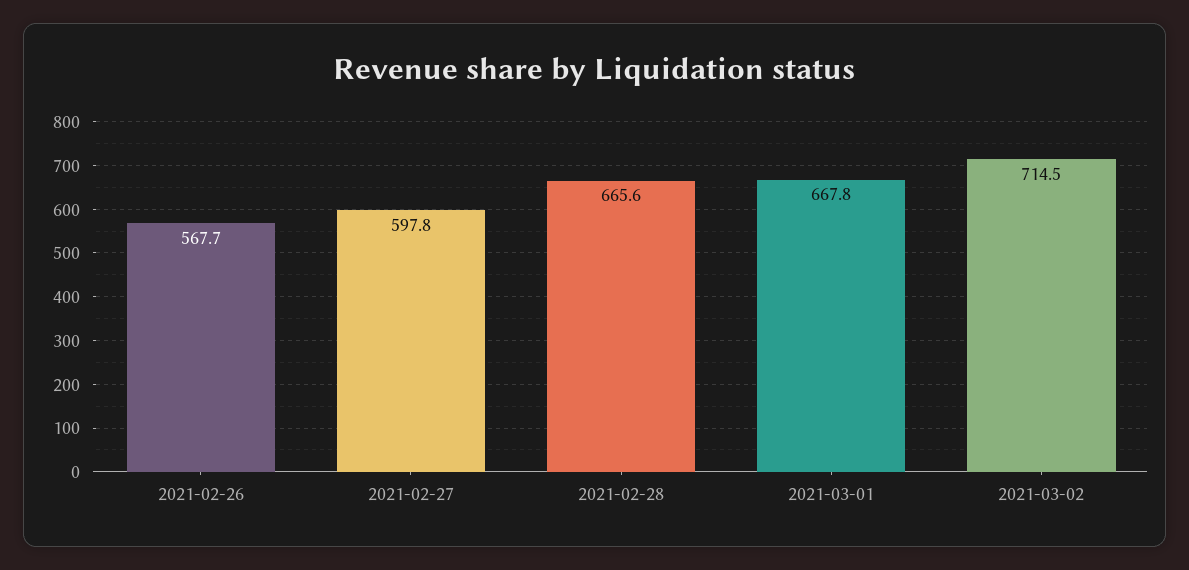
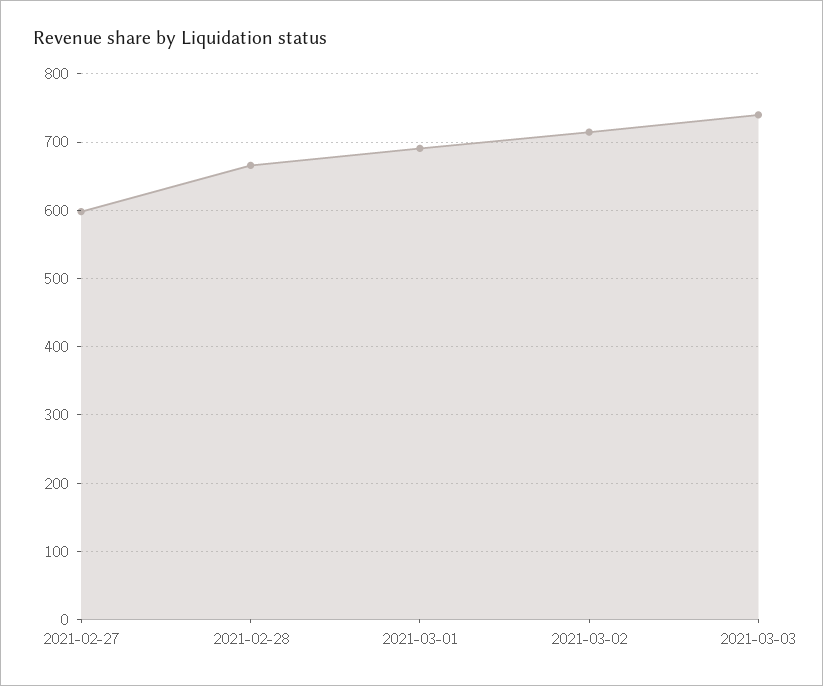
2021-02-26: 567.7 -> none
2021-03-01: 667.8 -> 690
2021-03-03: none -> 740

